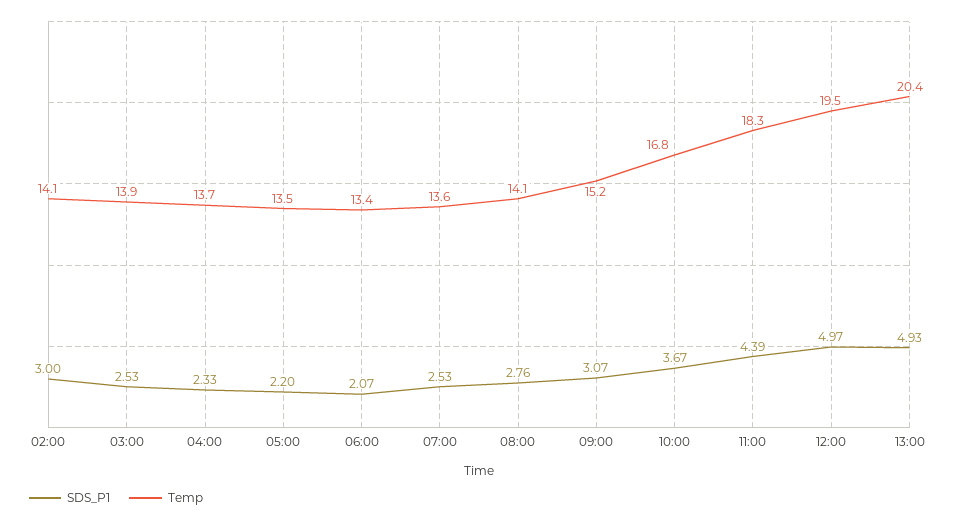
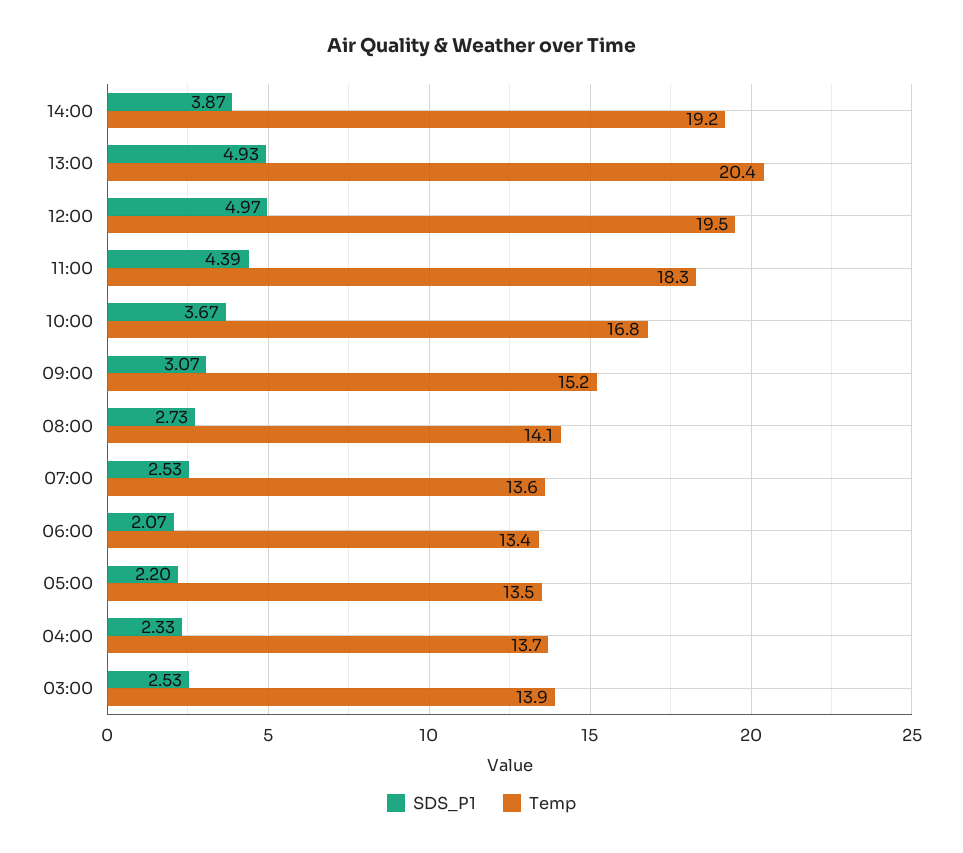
SDS_P1, 02:00: 3 -> none
Temp, 02:00: 14.1 -> none
SDS_P1, 08:00: 2.76 -> 2.73
SDS_P1, 14:00: none -> 3.87
Temp, 14:00: none -> 19.2

